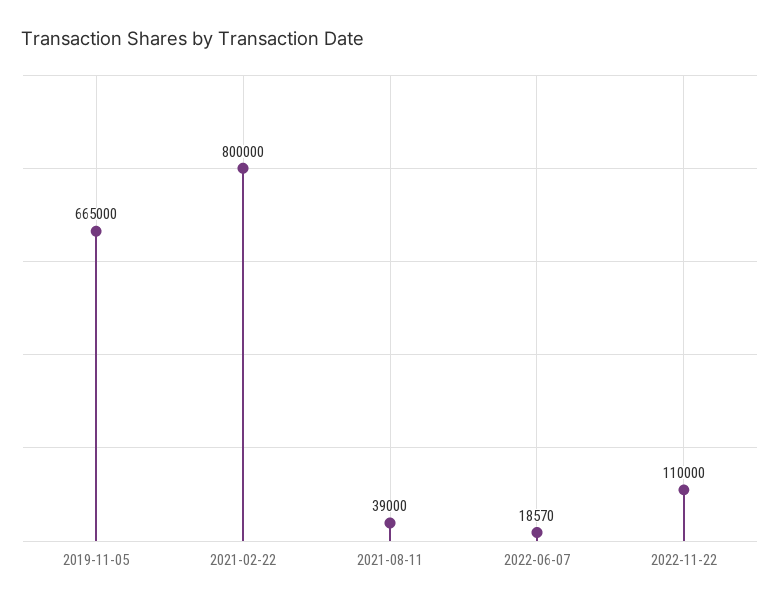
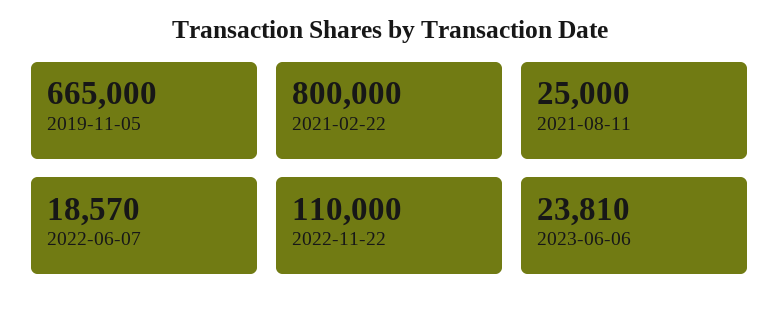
2021-08-11: 39000 -> 25000
2023-06-06: none -> 23810

